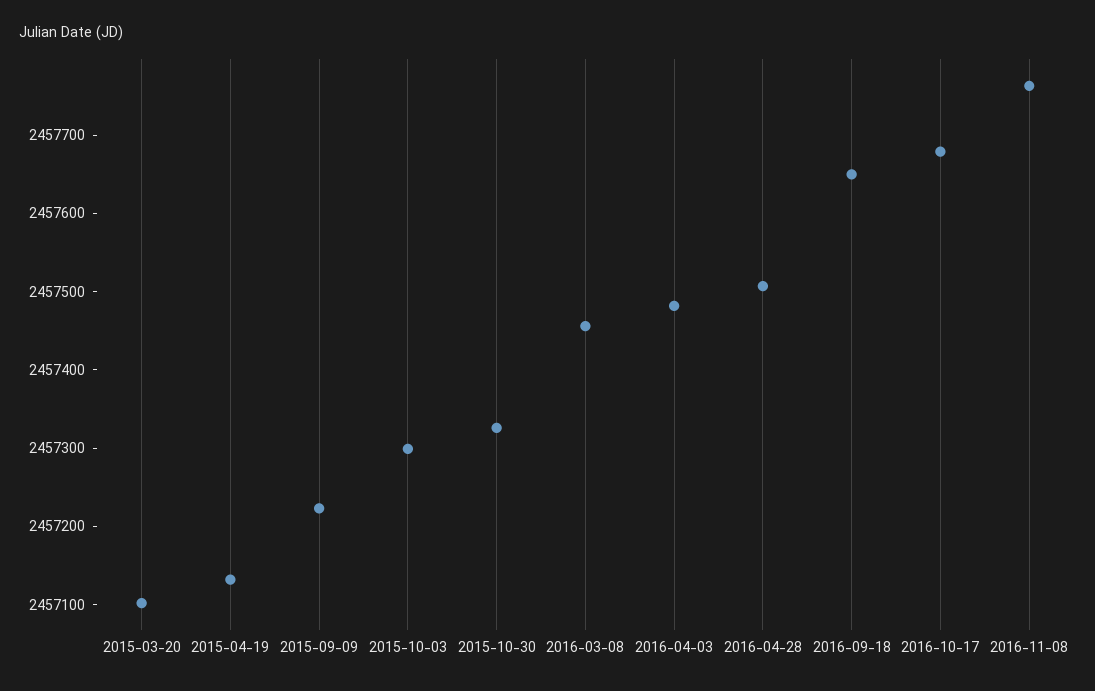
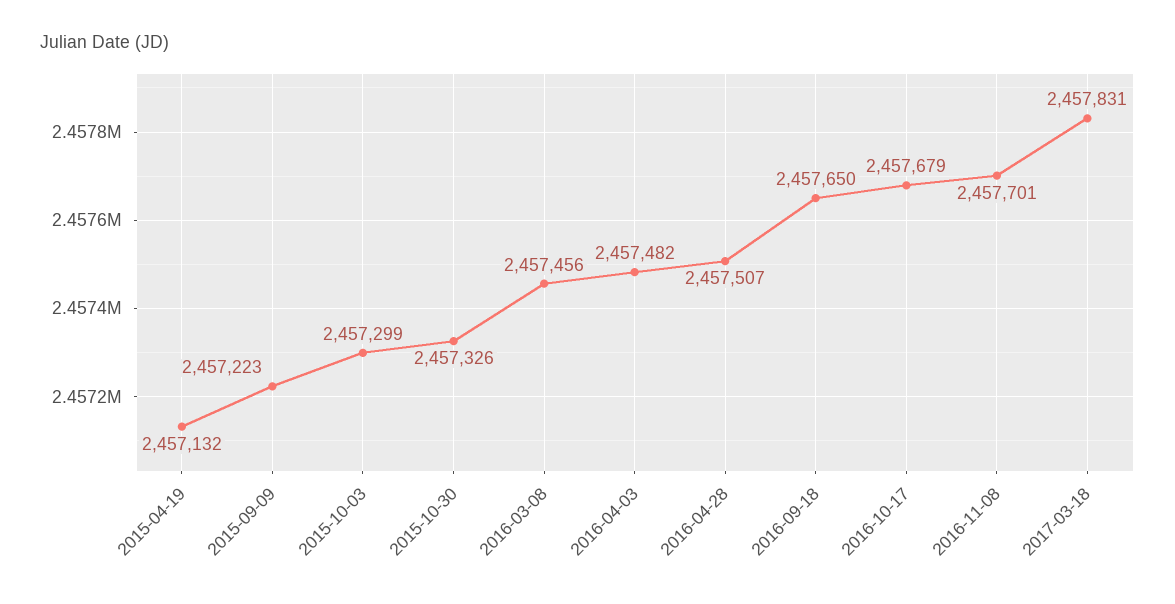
2015-03-20: 2457100 -> none
2016-11-08: 2457760 -> 2457701
2017-03-18: none -> 2457831

